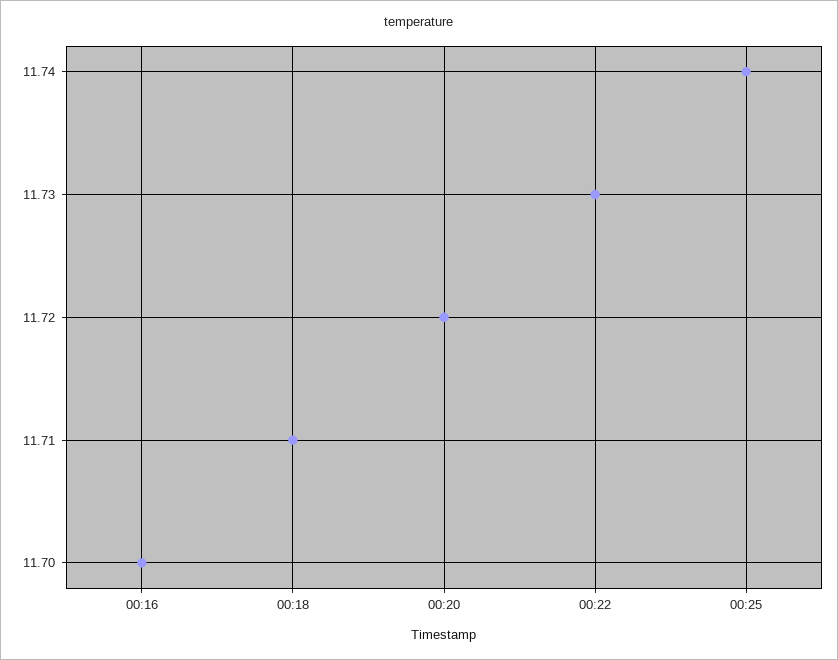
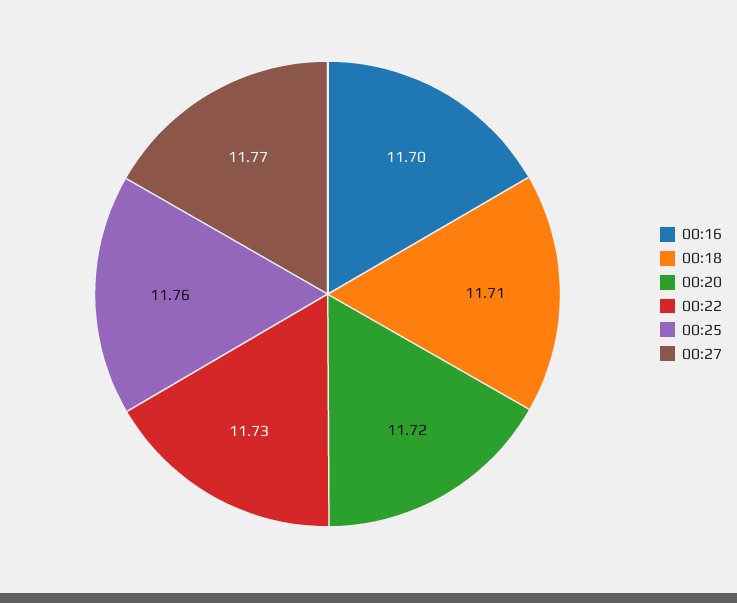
00:25: 11.74 -> 11.76
00:27: none -> 11.77

